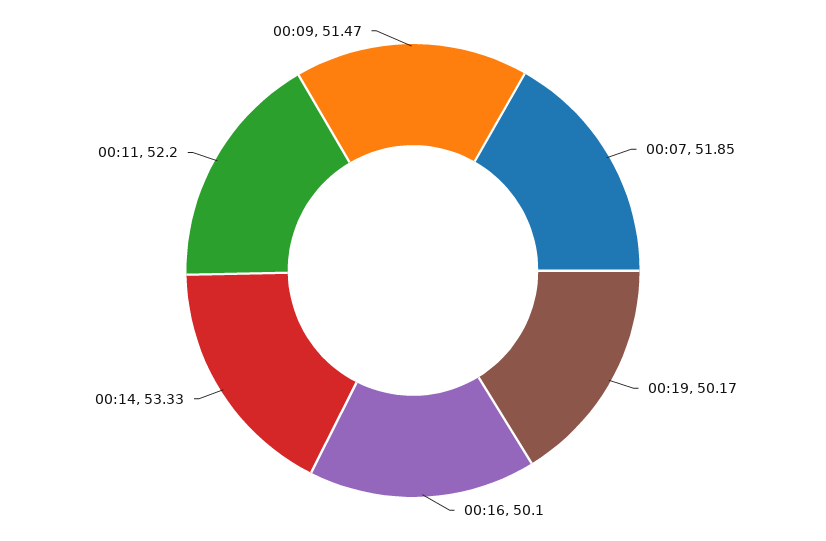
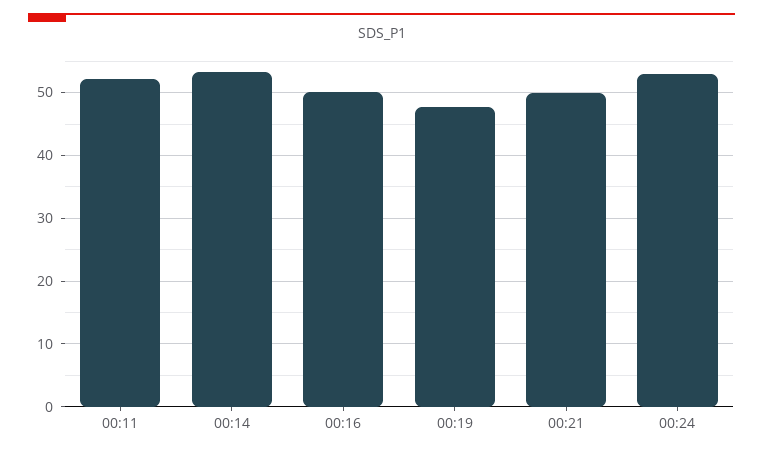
00:07: 51.85 -> none
00:19: 50.17 -> 48
00:09: 51.47 -> none
00:21: none -> 50
00:24: none -> 53

